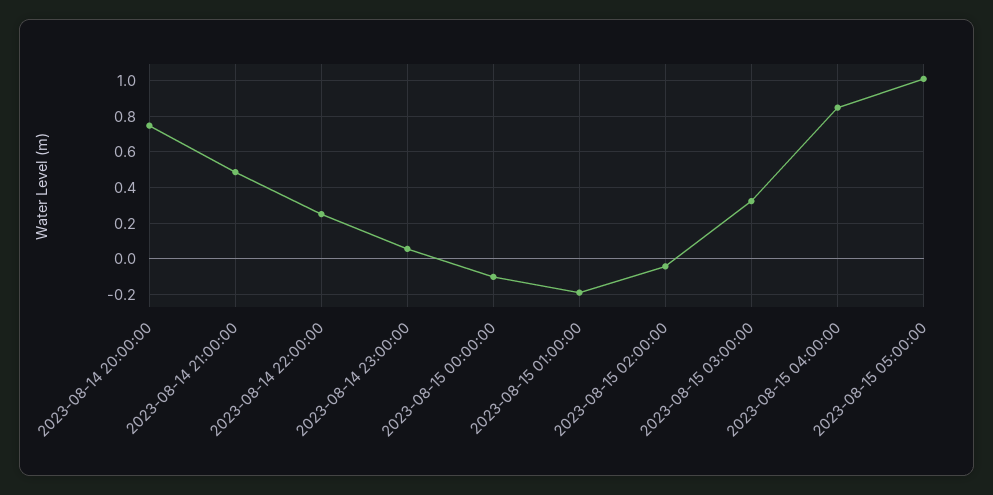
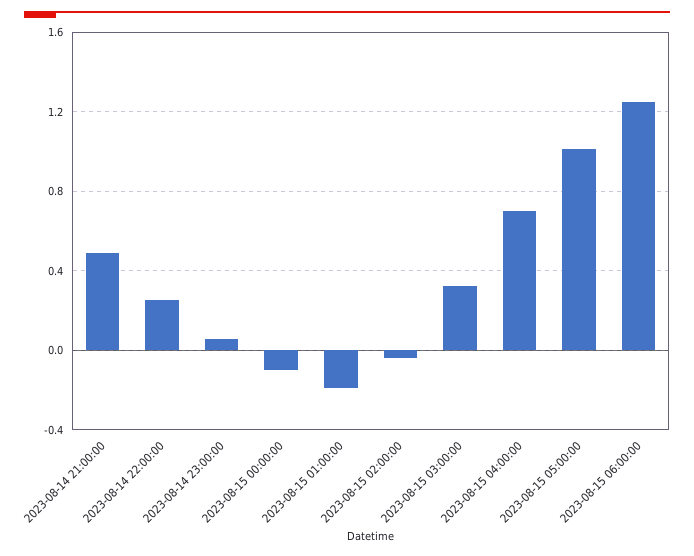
2023-08-14 20:00:00: 0.75 -> none
2023-08-15 04:00:00: 0.85 -> 0.7
2023-08-15 06:00:00: none -> 1.25

